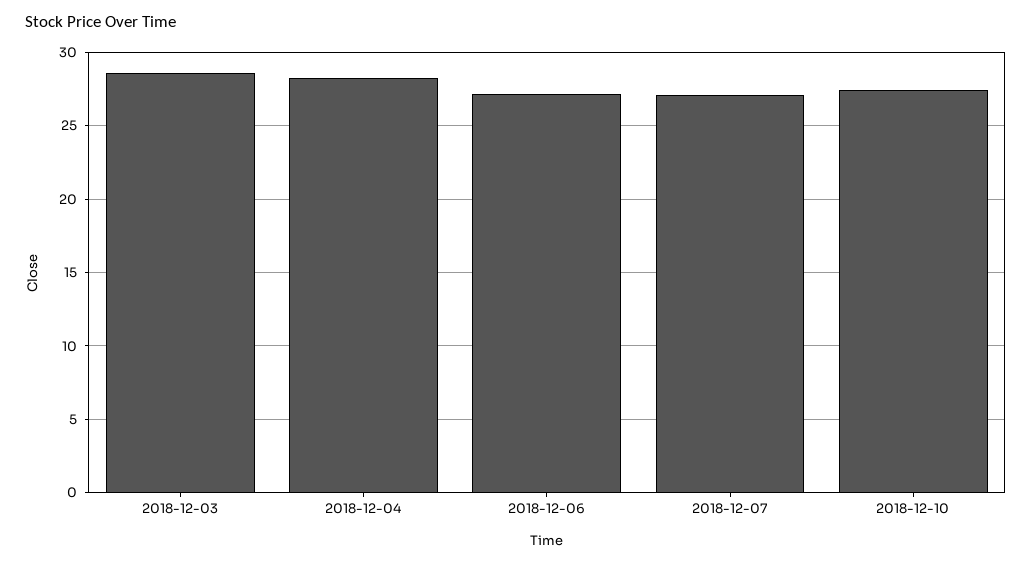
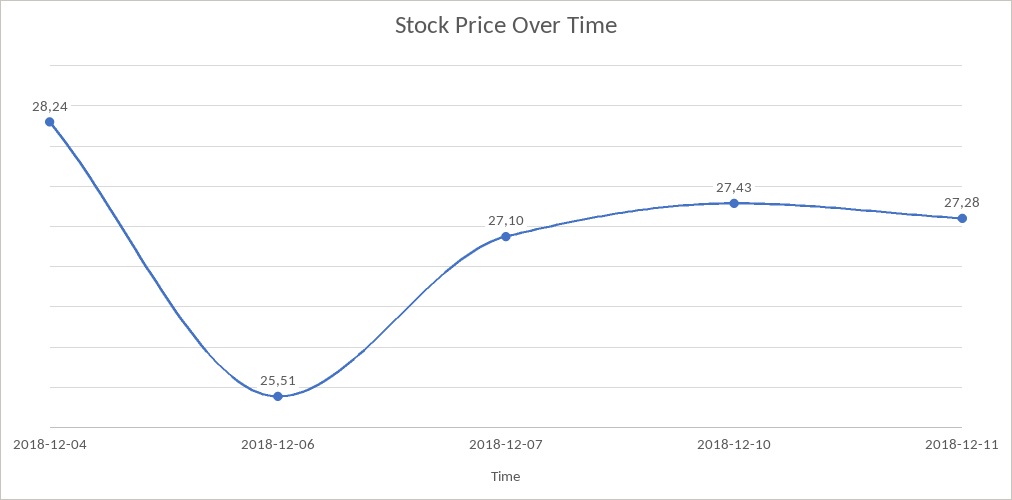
2018-12-03: 28.5 -> none
2018-12-06: 27 -> 25.51
2018-12-11: none -> 27.28

